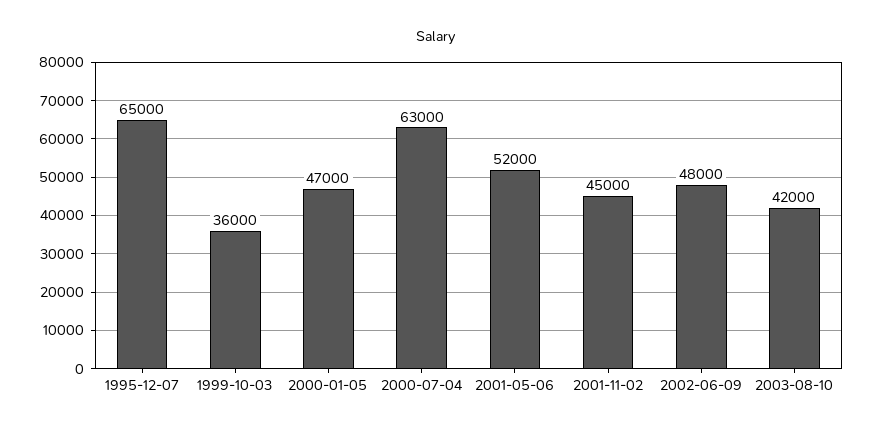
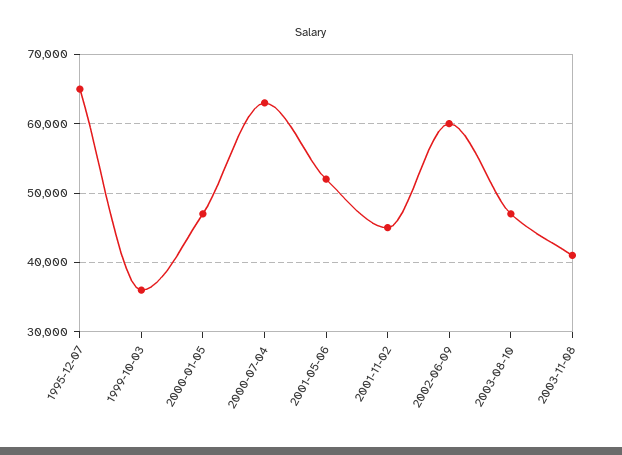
2002-06-09: 48000 -> 60000
2003-08-10: 42000 -> 47000
2003-11-08: none -> 41000

